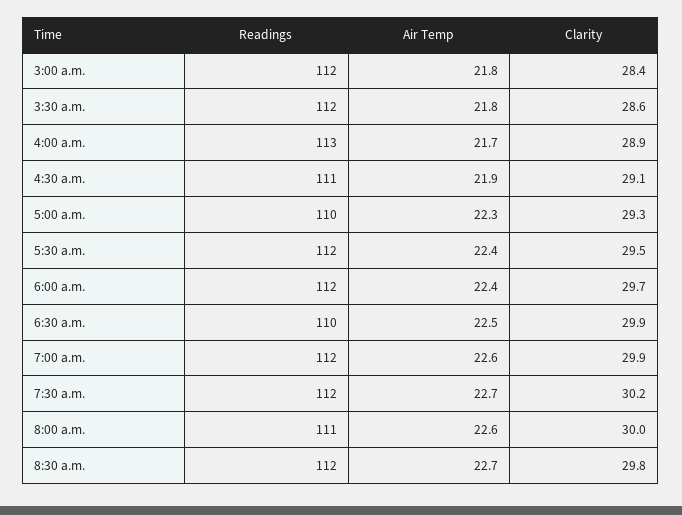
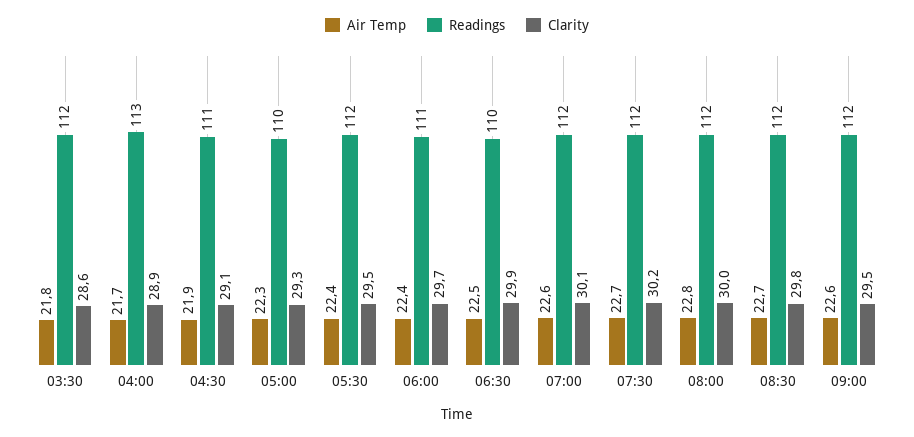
Readings, 3:00 a.m.: 112 -> none
Air Temp, 3:00 a.m.: 21.8 -> none
Clarity, 3:00 a.m.: 28.4 -> none
Readings, 6:00 a.m.: 112 -> 111
Clarity, 7:00 a.m.: 29.9 -> 30.1
Readings, 8:00 a.m.: 111 -> 112
Air Temp, 8:00 a.m.: 22.6 -> 22.8
Air Temp, 09:00: none -> 22.6
Readings, 09:00: none -> 112
Clarity, 09:00: none -> 29.5

